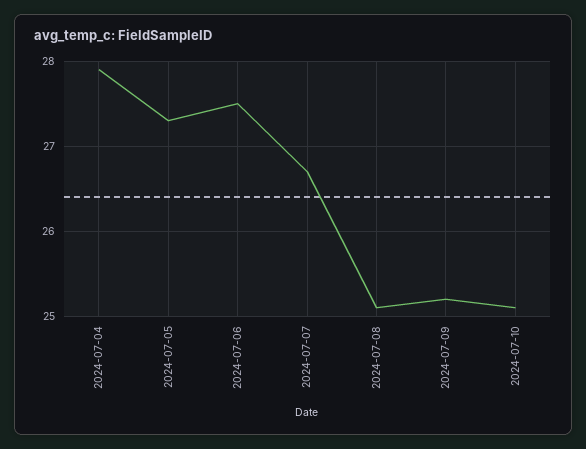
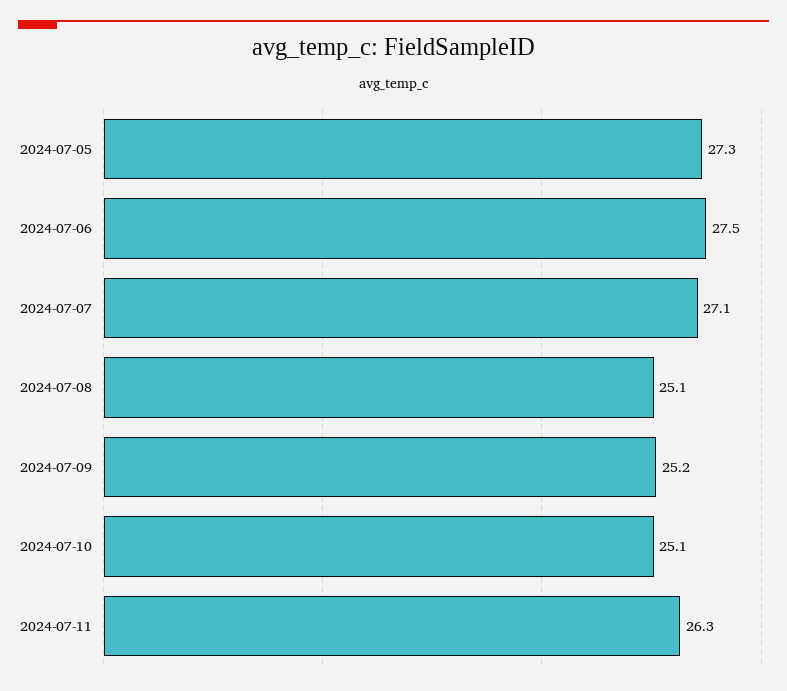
2024-07-04: 27.9 -> none
2024-07-07: 26.7 -> 27.1
2024-07-11: none -> 26.3

